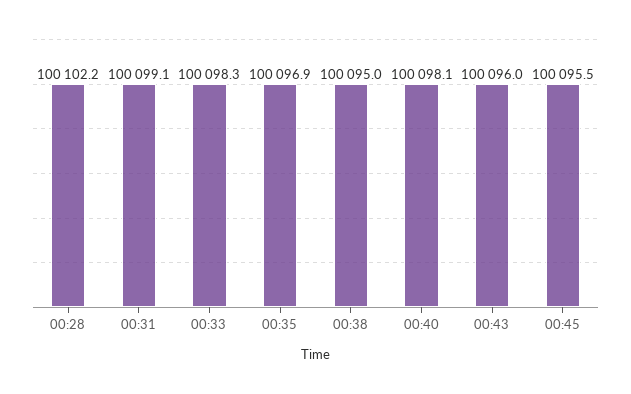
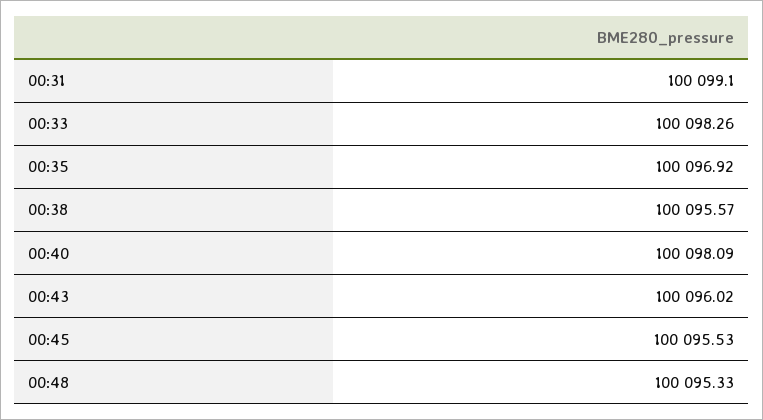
00:28: 100102.2 -> none
00:38: 100095 -> 100095.57
00:48: none -> 100095.33

